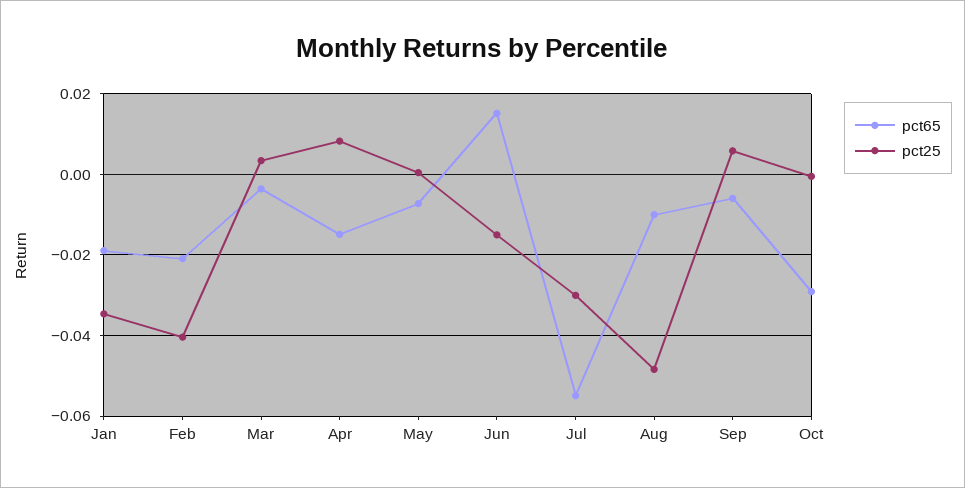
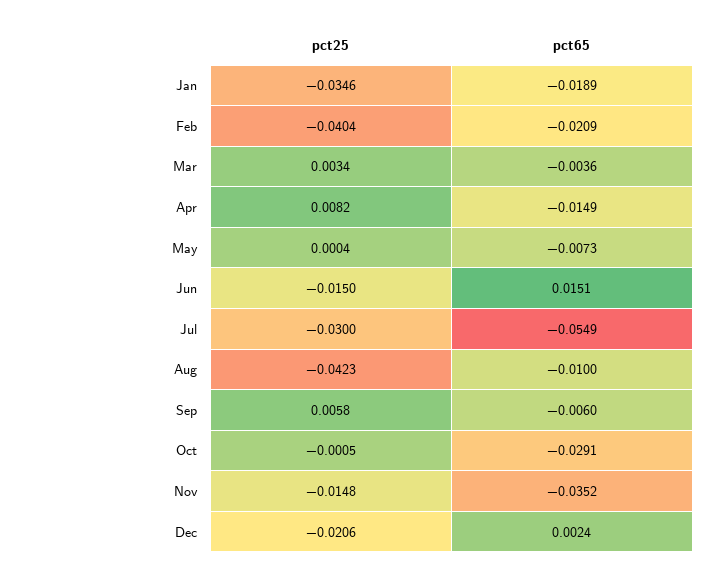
pct25, Aug: -0.048 -> -0.0423
pct25, Nov: none -> -0.0148
pct65, Nov: none -> -0.0352
pct25, Dec: none -> -0.0206
pct65, Dec: none -> 0.0024

